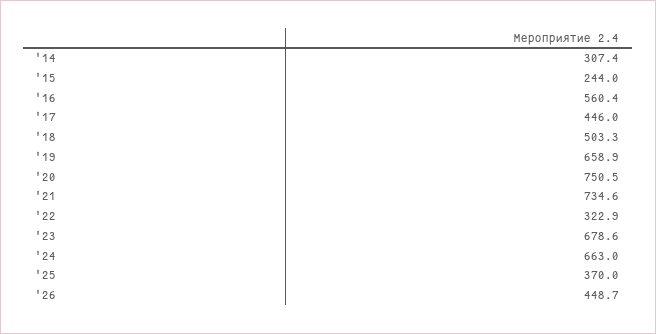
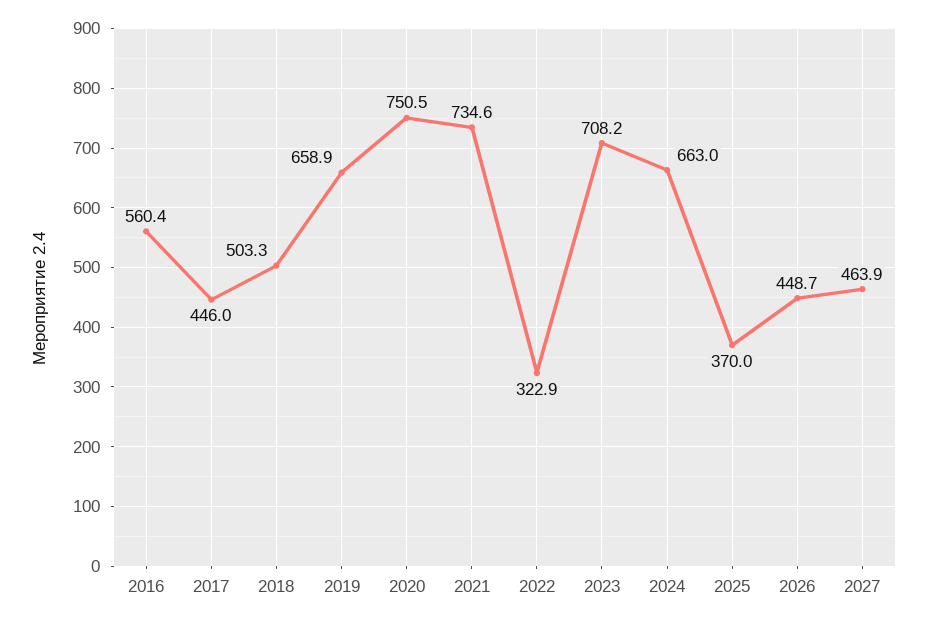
'14: 307.4 -> none
'15: 244 -> none
'23: 678.6 -> 708.2
2027: none -> 463.9

